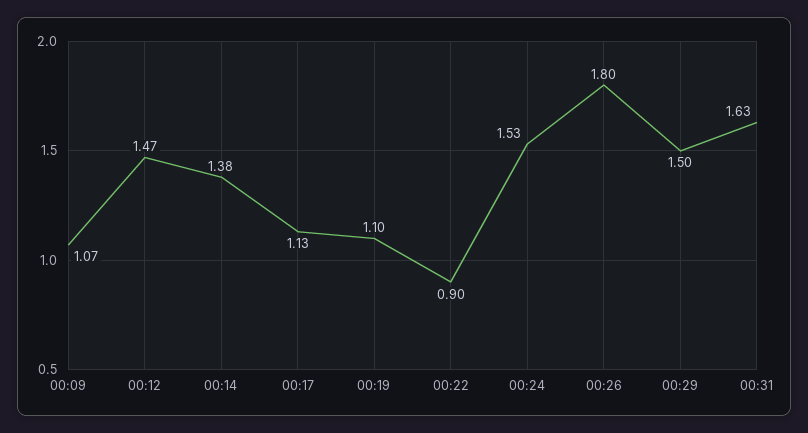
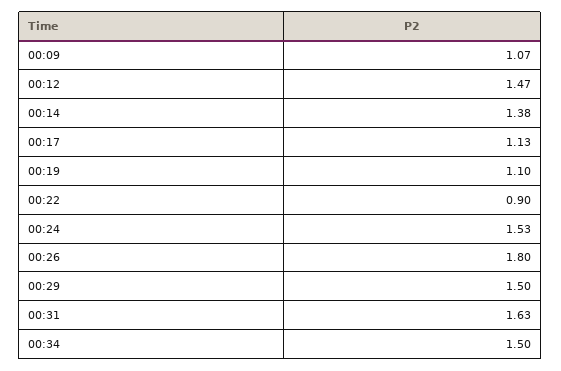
00:34: none -> 1.5

